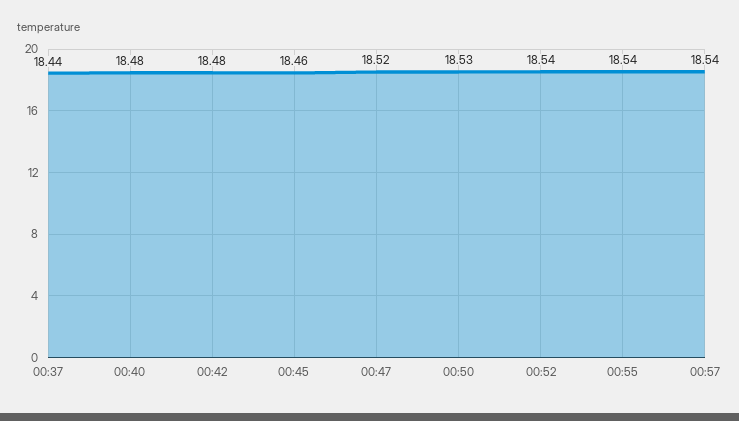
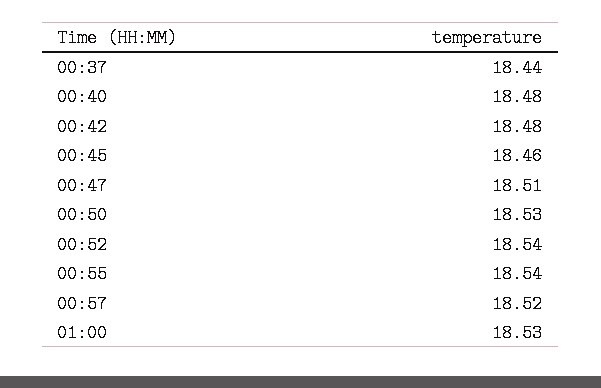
00:47: 18.52 -> 18.51
00:57: 18.54 -> 18.52
01:00: none -> 18.53

